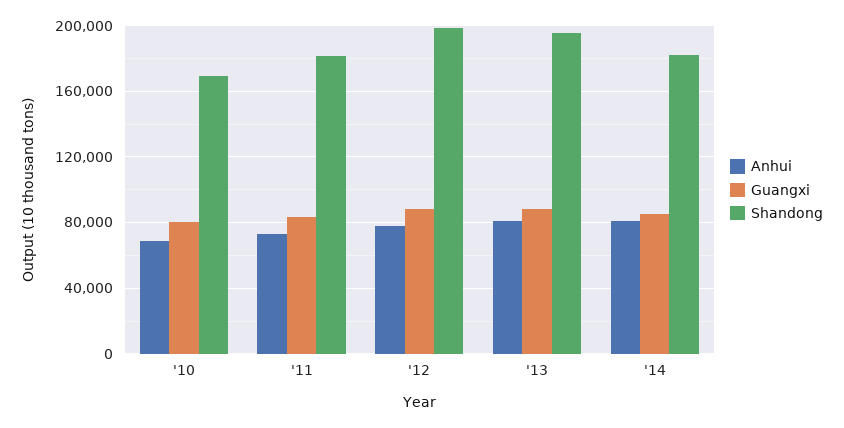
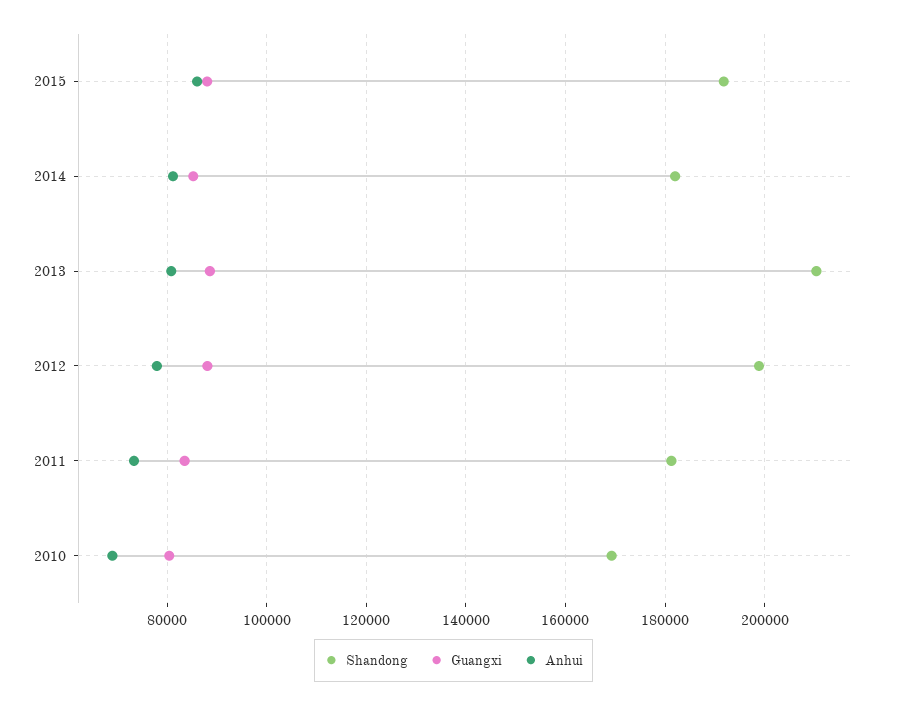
Shandong, '13: 195000 -> 210000
Shandong, 2015: none -> 192000
Guangxi, 2015: none -> 88000
Anhui, 2015: none -> 86000

